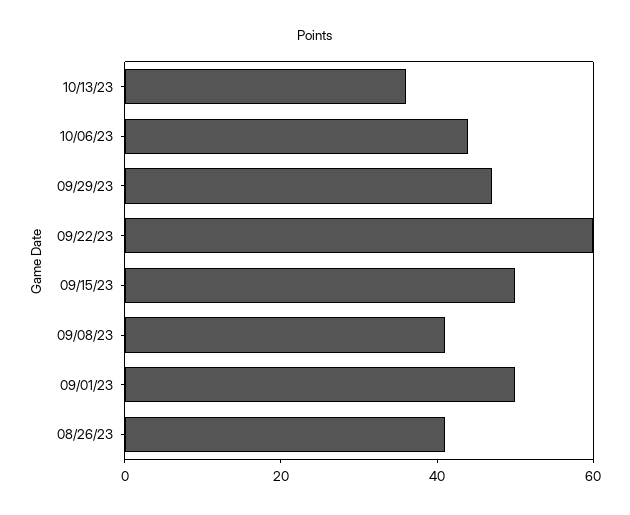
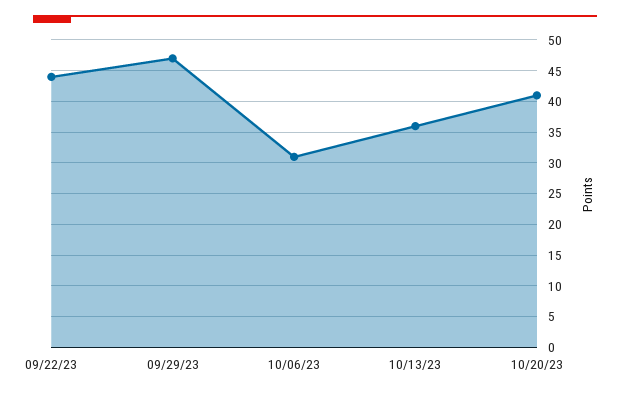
10/06/23: 45 -> 31
09/22/23: 60 -> 44
09/15/23: 50 -> none
09/08/23: 40 -> none
09/01/23: 50 -> none
08/26/23: 40 -> none
10/20/23: none -> 41

